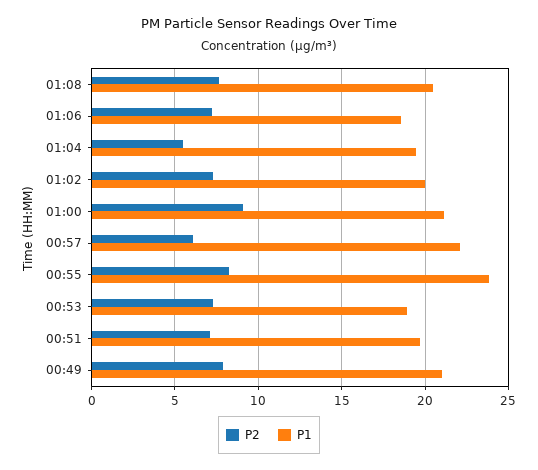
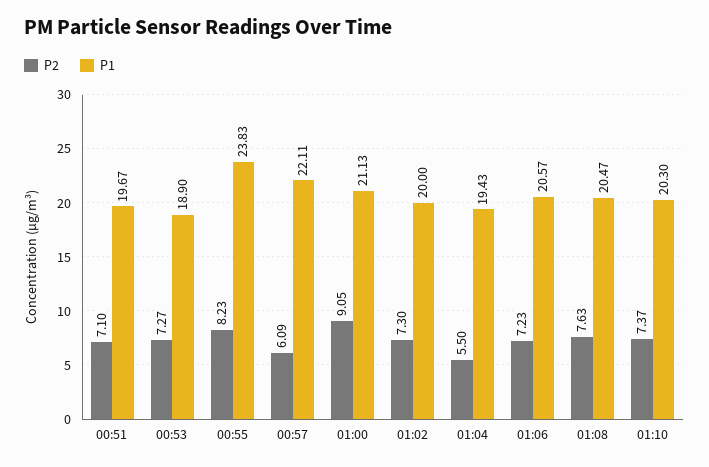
P1, 01:06: 18.5 -> 20.57
P2, 00:49: 8 -> none
P1, 00:49: 21 -> none
P2, 01:10: none -> 7.37
P1, 01:10: none -> 20.3

